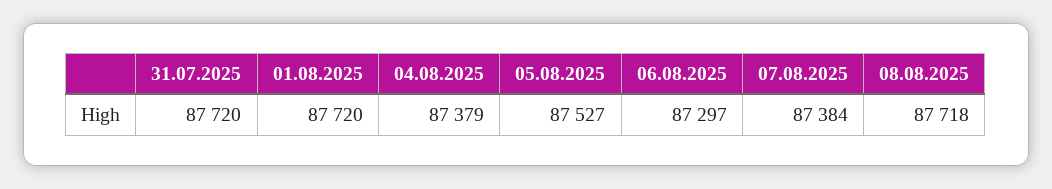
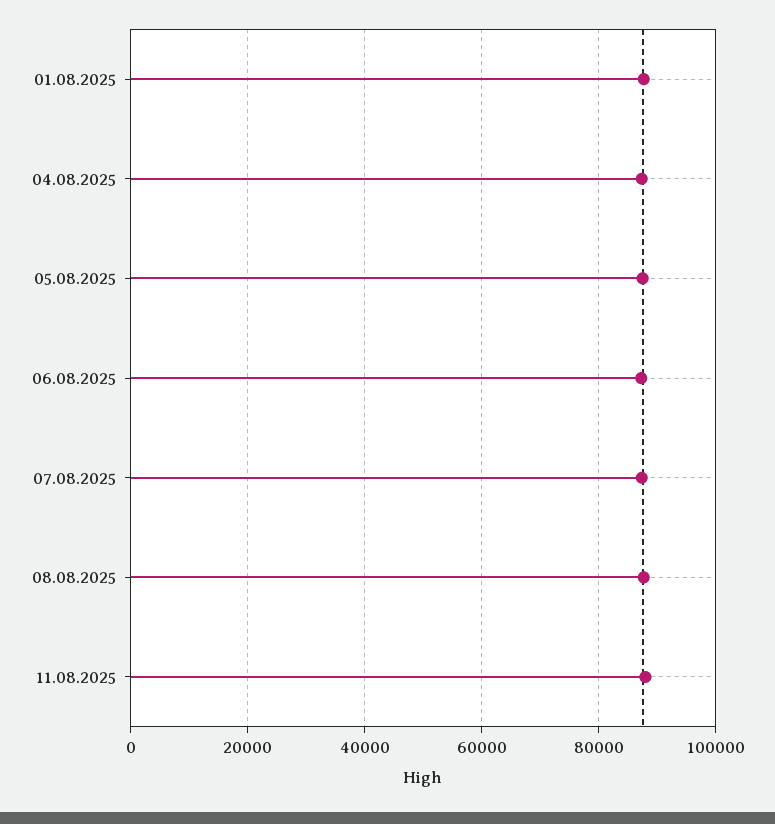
31.07.2025: 87720 -> none
11.08.2025: none -> 88000

